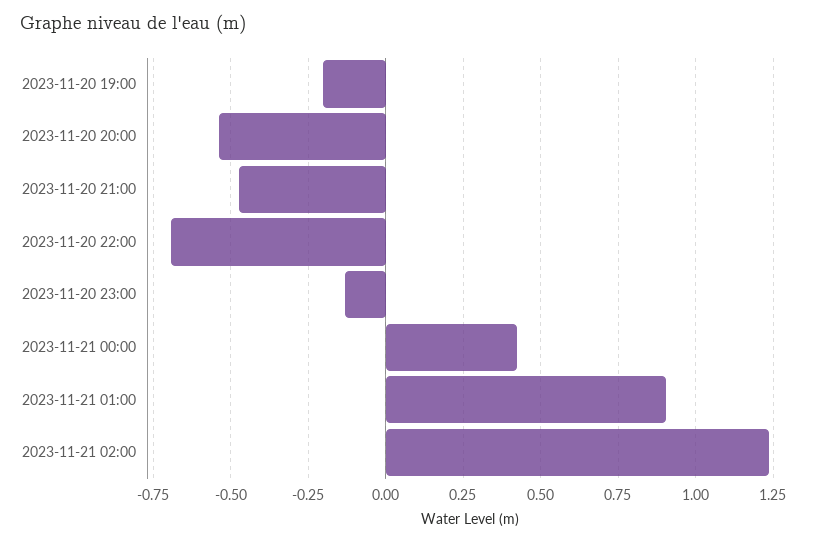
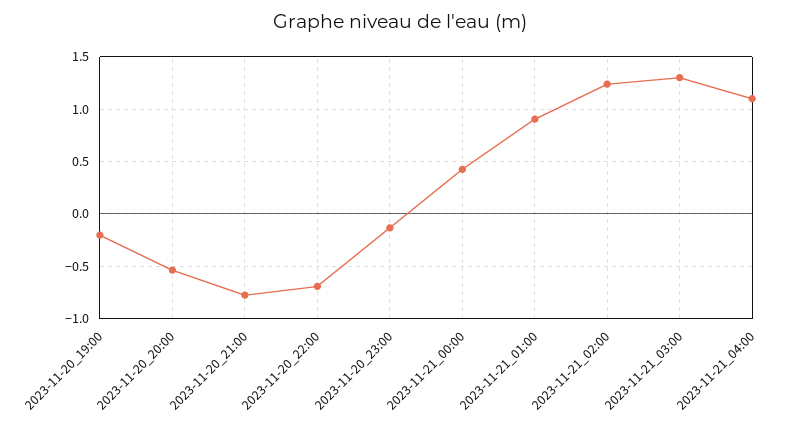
2023-11-20 21:00: -0.475 -> -0.8
2023-11-21_03:00: none -> 1.3
2023-11-21_04:00: none -> 1.1

